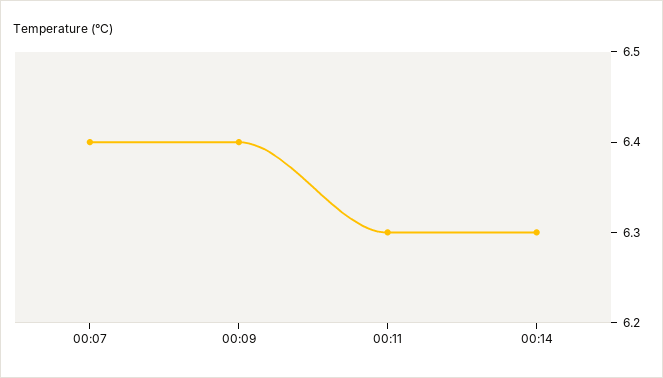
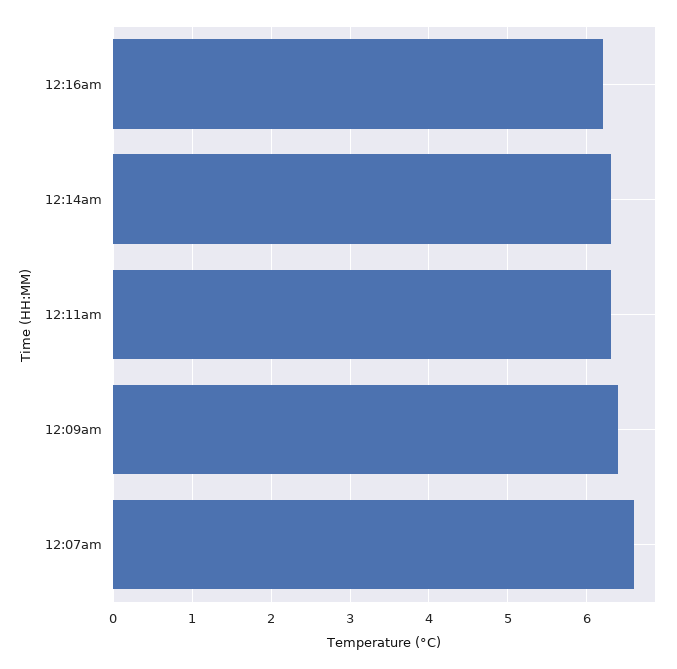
00:07: 6.4 -> 6.6
12:16am: none -> 6.2

